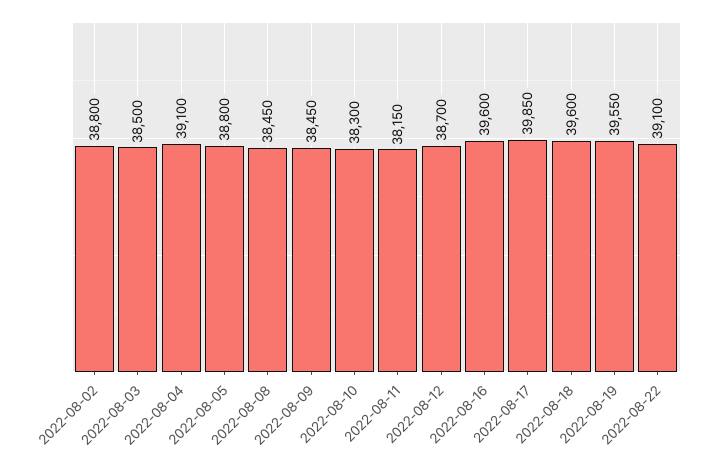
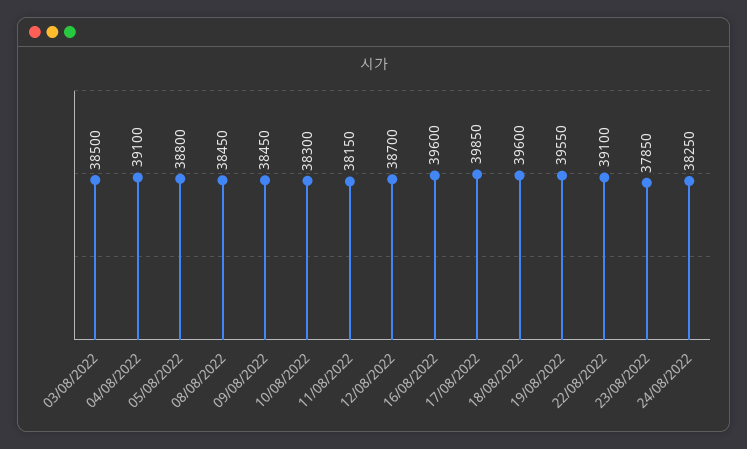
2022-08-02: 38800 -> none
23/08/2022: none -> 37850
24/08/2022: none -> 38250

